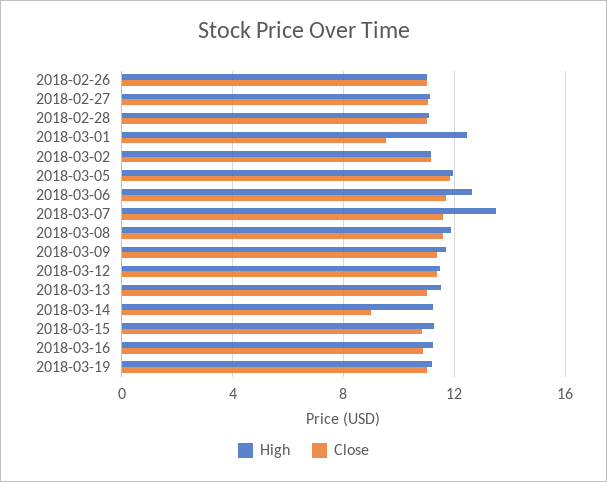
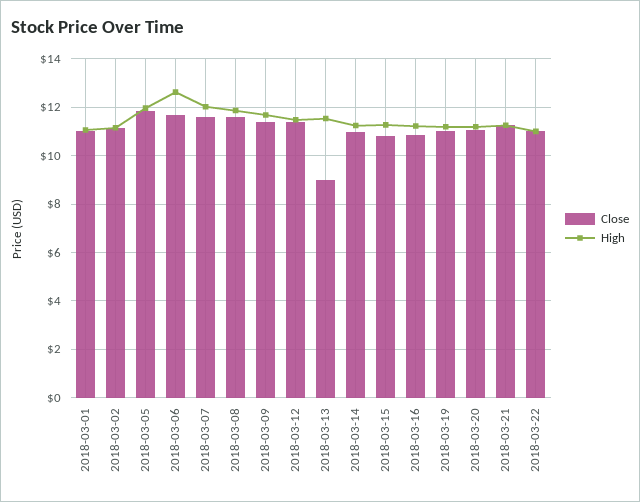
High, 2018-02-26: 11 -> none
Close, 2018-02-26: 11 -> none
High, 2018-02-27: 11 -> none
Close, 2018-02-27: 11 -> none
High, 2018-02-28: 11 -> none
Close, 2018-02-28: 11 -> none
High, 2018-03-01: 12.5 -> 11
Close, 2018-03-01: 9.5 -> 11
High, 2018-03-07: 13.5 -> 12
Close, 2018-03-13: 11 -> 9
Close, 2018-03-14: 9 -> 11
Close, 2018-03-20: none -> 11
High, 2018-03-20: none -> 11.25
Close, 2018-03-21: none -> 11.25
High, 2018-03-21: none -> 11.25
Close, 2018-03-22: none -> 11
High, 2018-03-22: none -> 11

